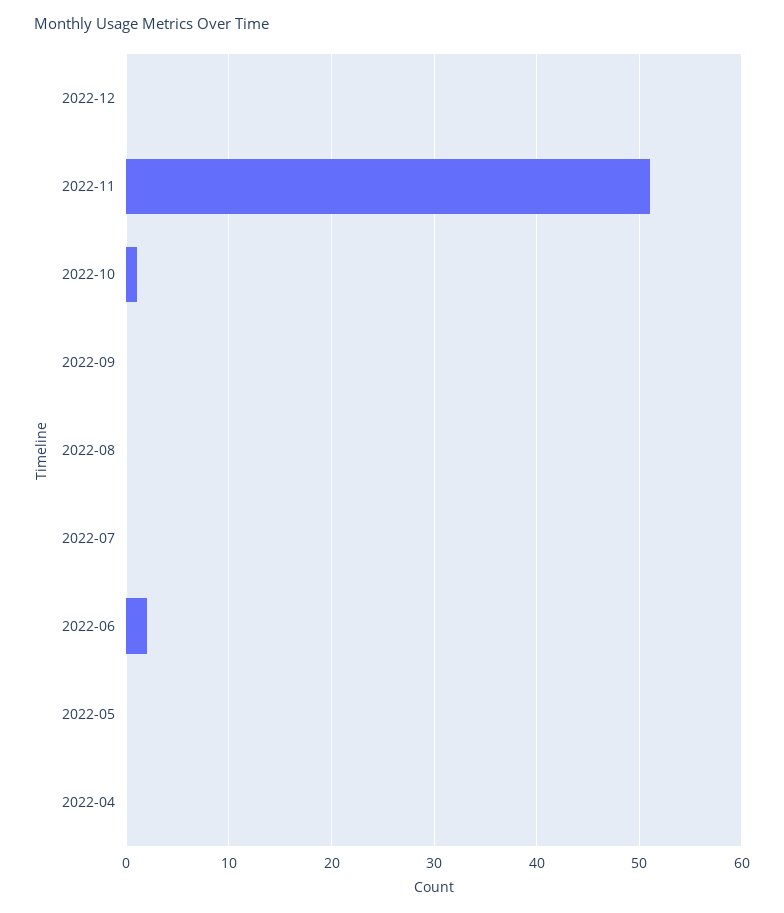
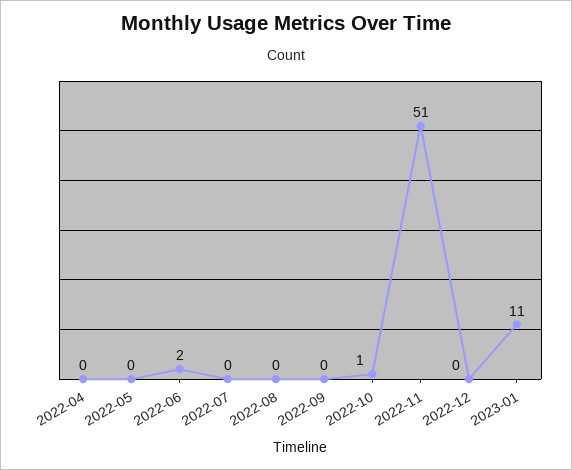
2023-01: none -> 11

